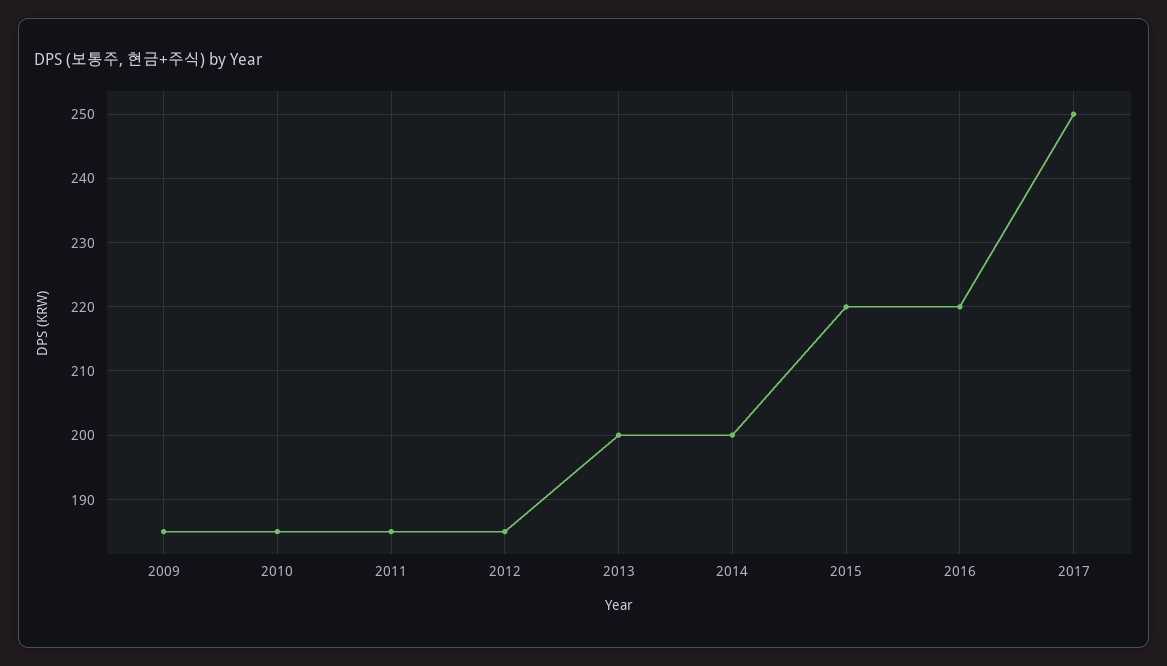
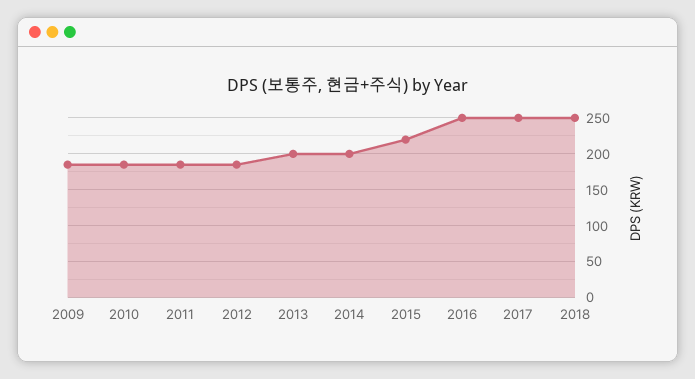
2016: 220 -> 250
2018: none -> 250

